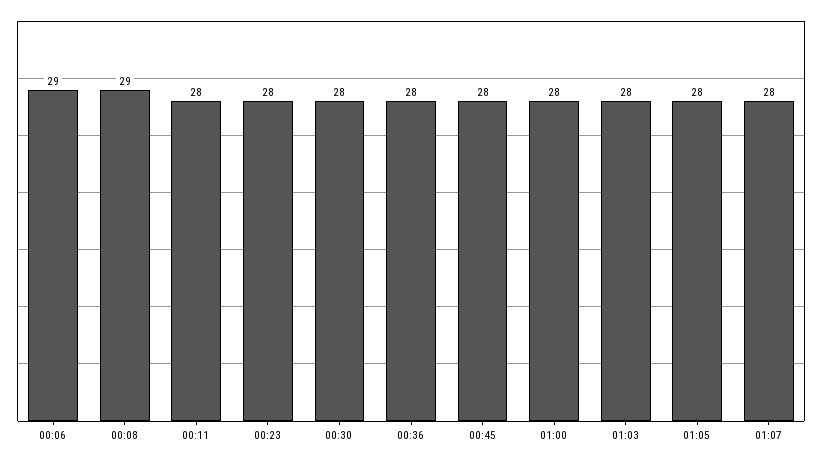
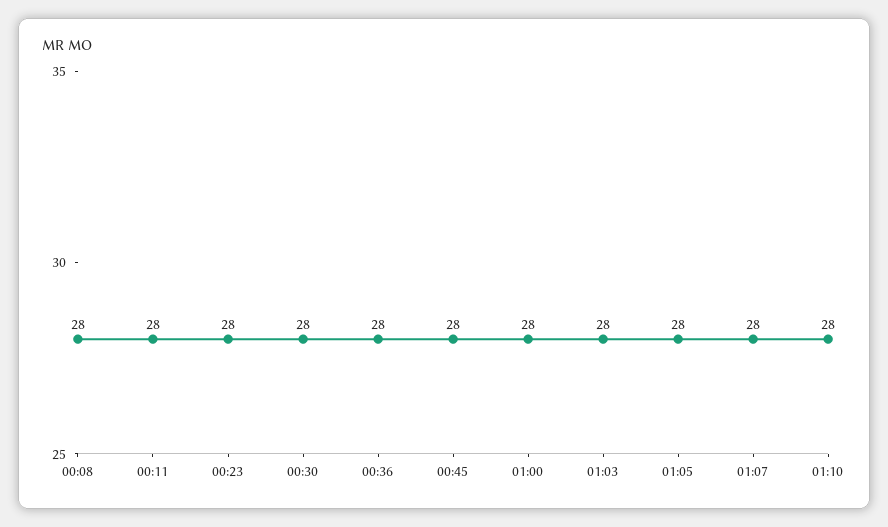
00:06: 29 -> none
00:08: 29 -> 28
01:10: none -> 28

